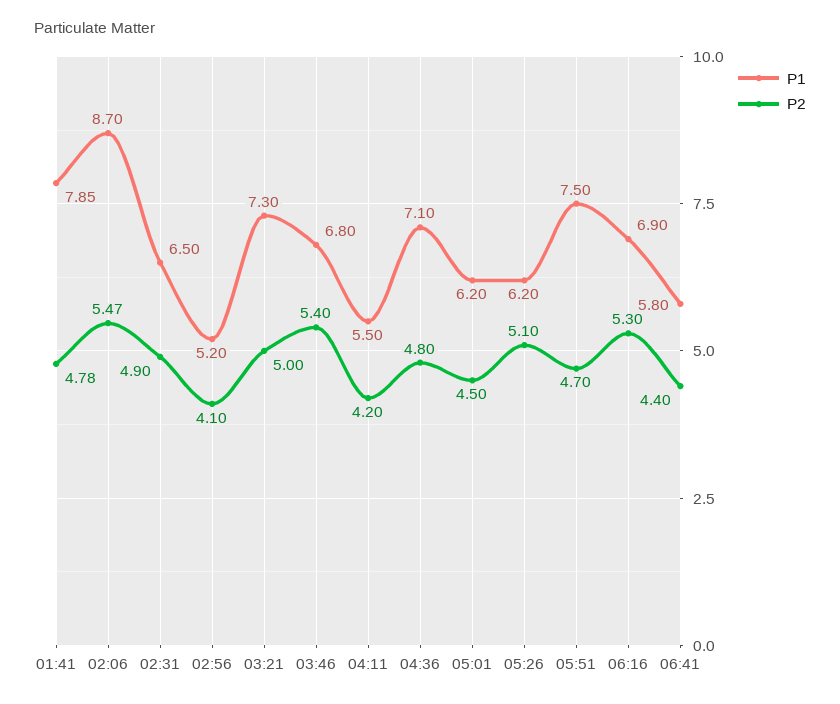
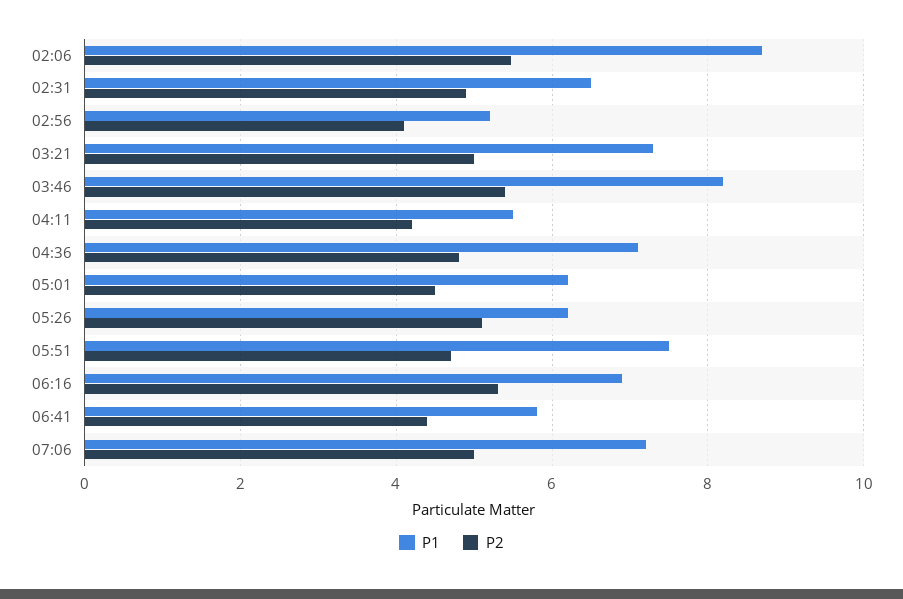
P1, 01:41: 7.85 -> none
P2, 01:41: 4.78 -> none
P1, 03:46: 6.8 -> 8.2
P1, 07:06: none -> 7.2
P2, 07:06: none -> 5

